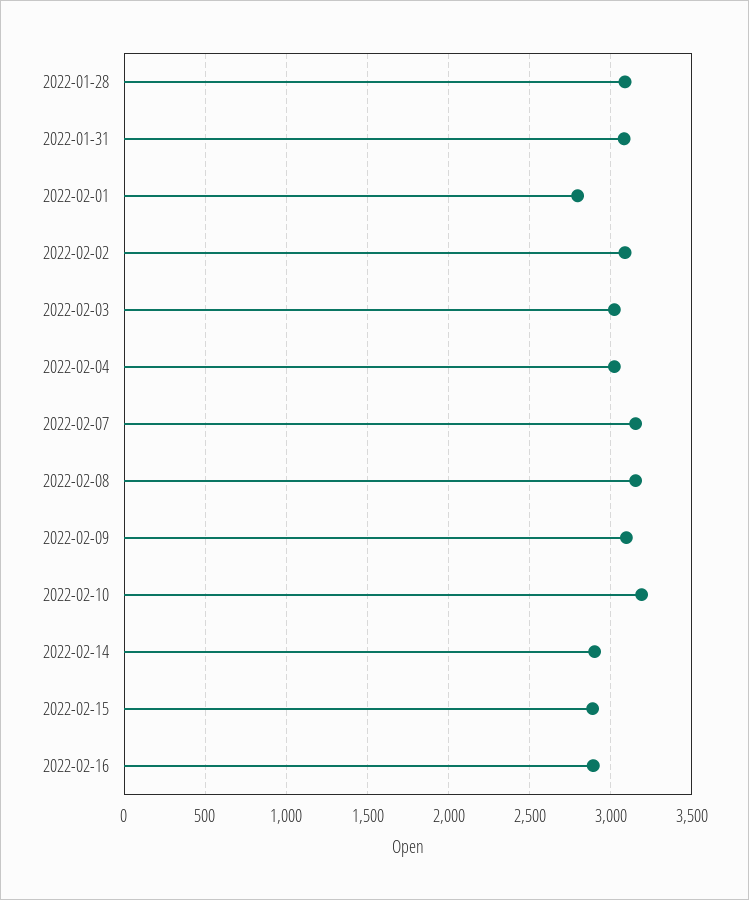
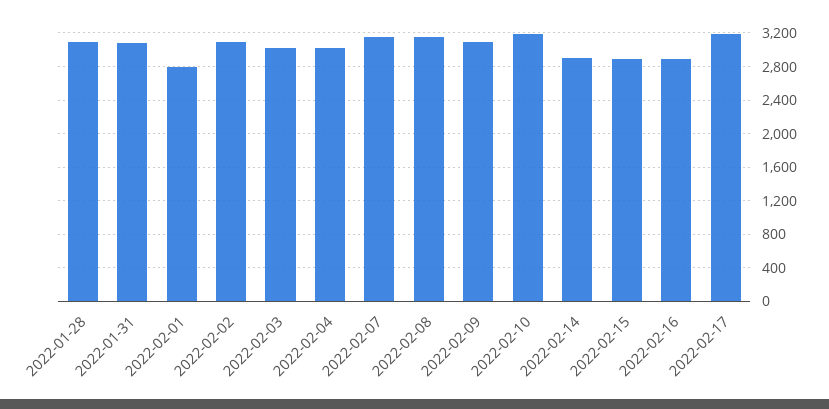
2022-02-17: none -> 3200

